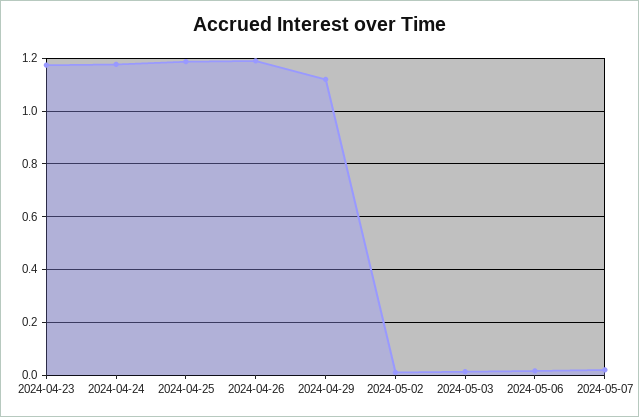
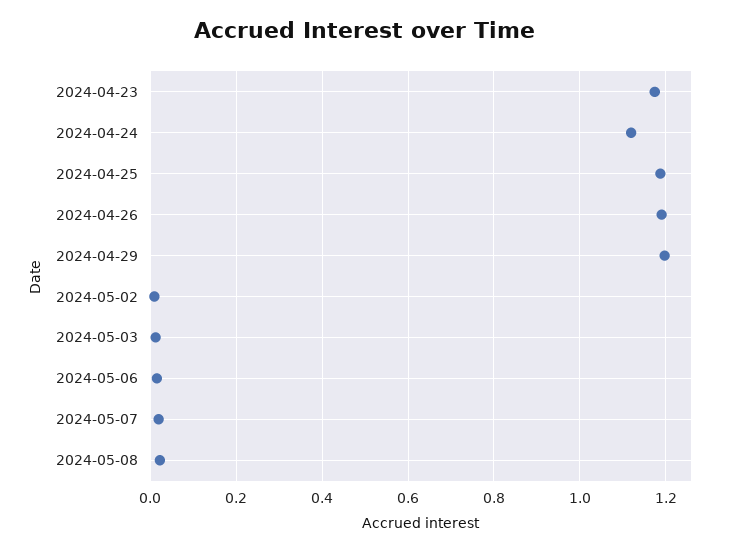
2024-04-24: 1.175 -> 1.12
2024-04-29: 1.125 -> 1.2
2024-05-08: none -> 0.02

